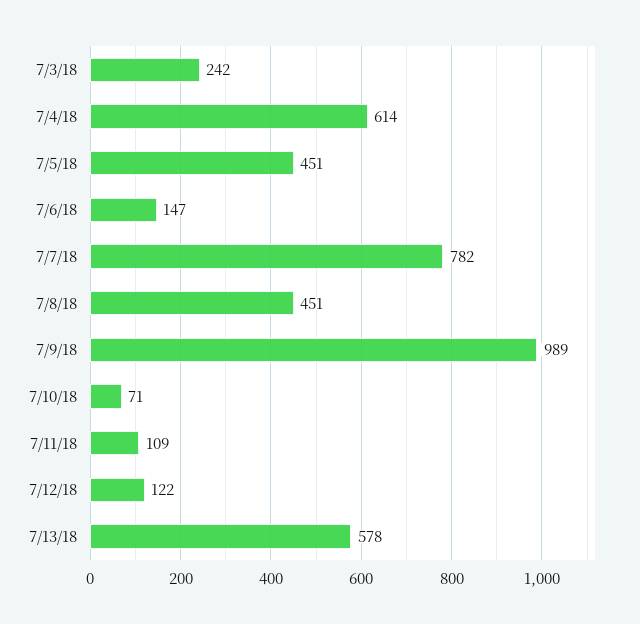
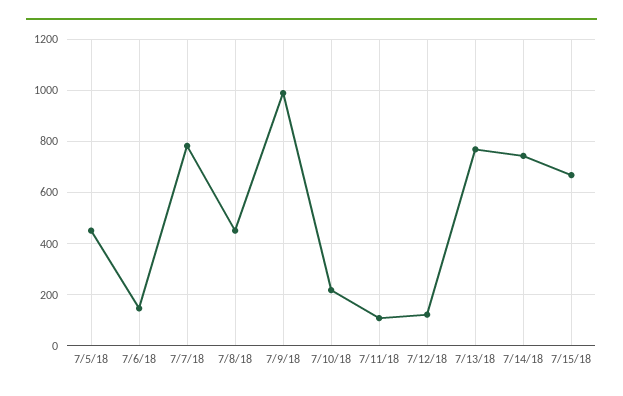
7/3/18: 242 -> none
7/4/18: 614 -> none
7/10/18: 71 -> 225
7/13/18: 578 -> 775
7/14/18: none -> 750
7/15/18: none -> 675

